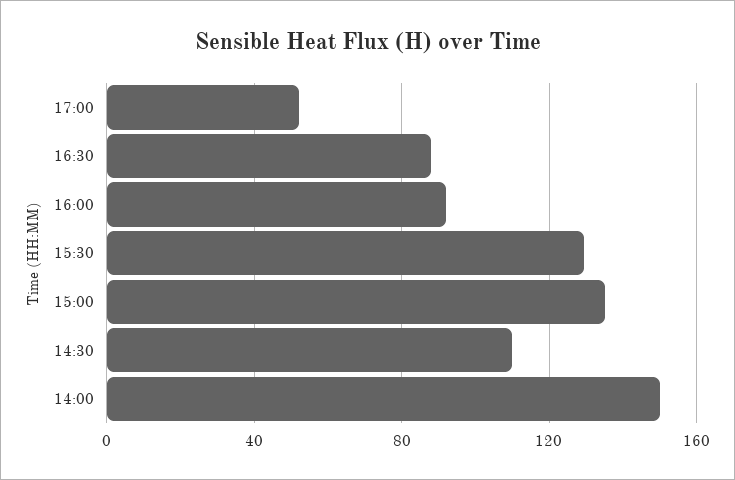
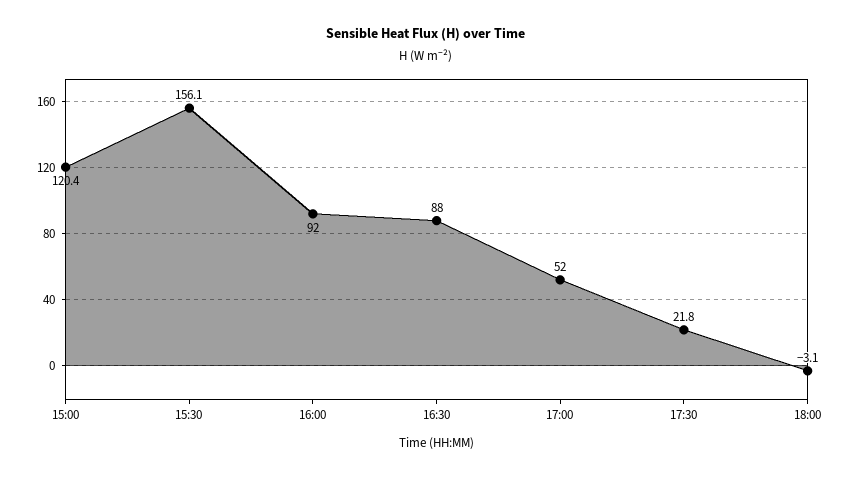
15:30: 130 -> 156.1
15:00: 135 -> 120.4
14:30: 110 -> none
14:00: 150 -> none
17:30: none -> 21.8
18:00: none -> -3.1

